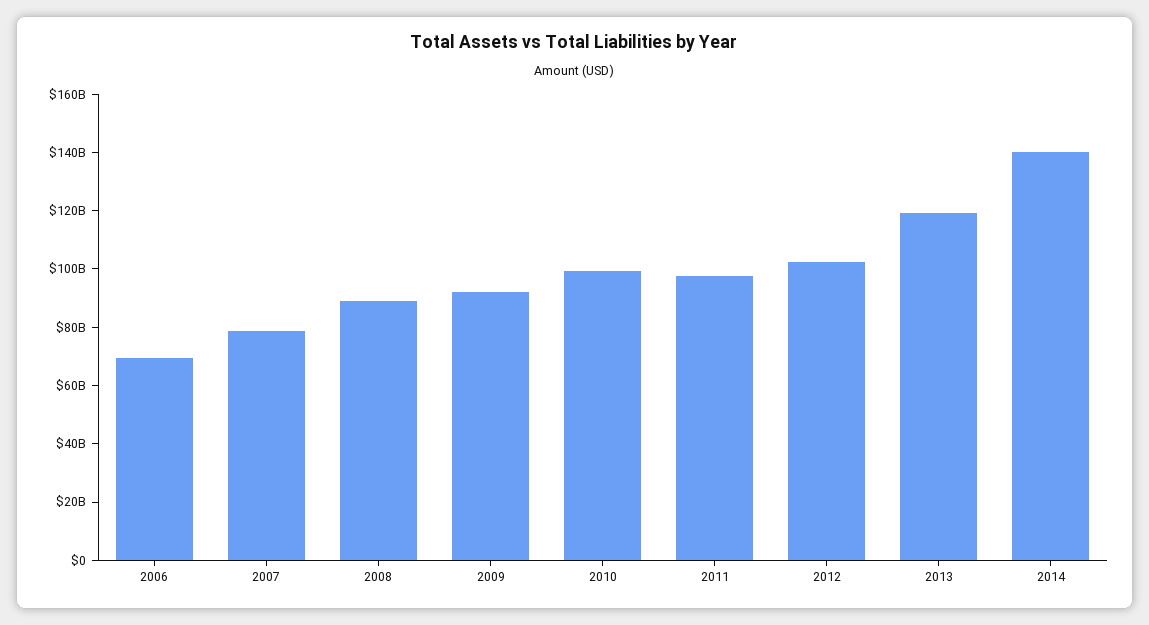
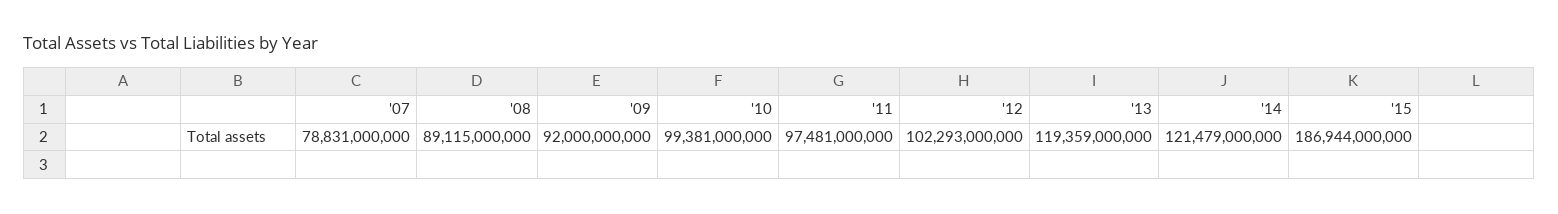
2006: 70000000000 -> none
2014: 140000000000 -> 121479000000
'15: none -> 186944000000

